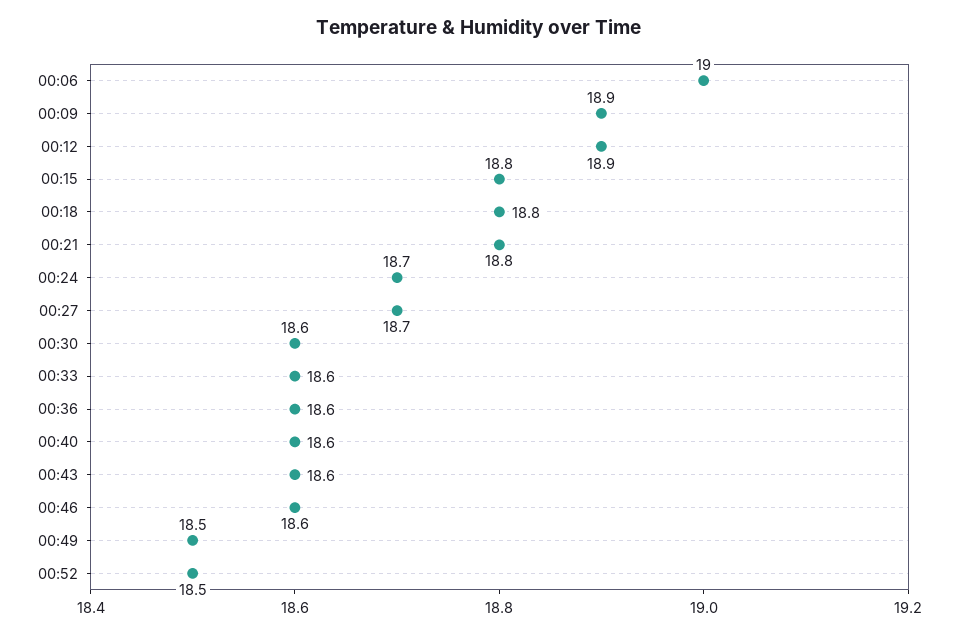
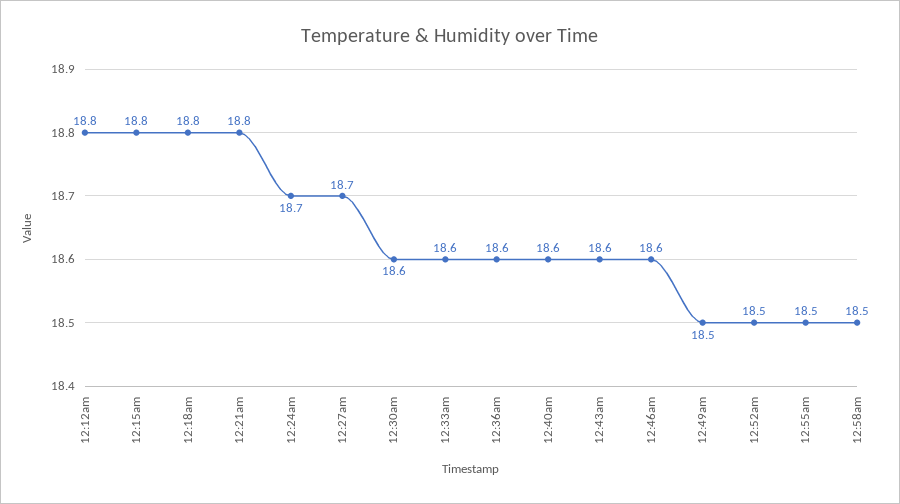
00:06: 19 -> none
00:09: 18.9 -> none
00:12: 18.9 -> 18.8
12:55am: none -> 18.5
12:58am: none -> 18.5

